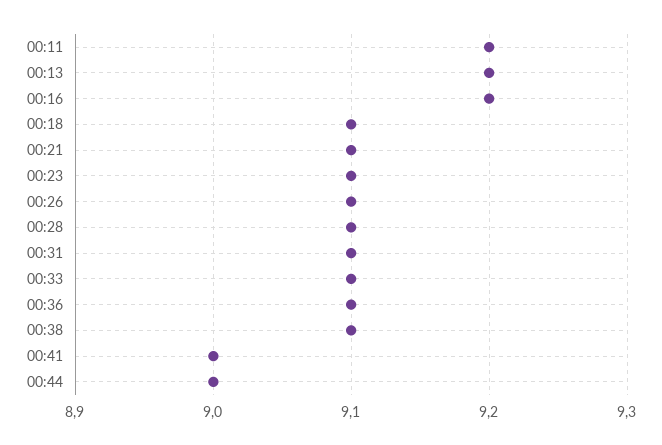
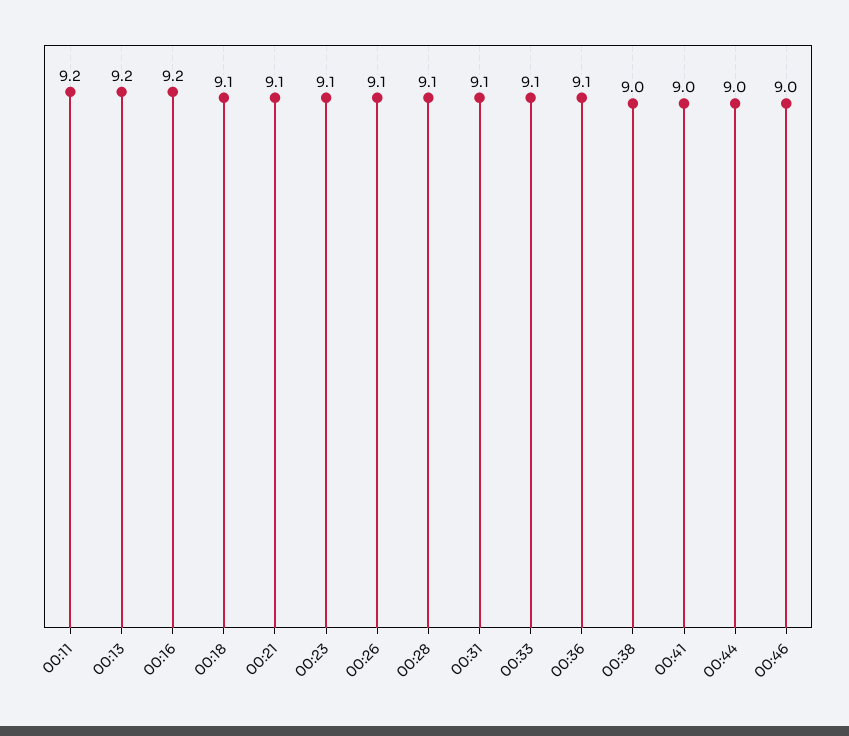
00:38: 9.1 -> 9
00:46: none -> 9

